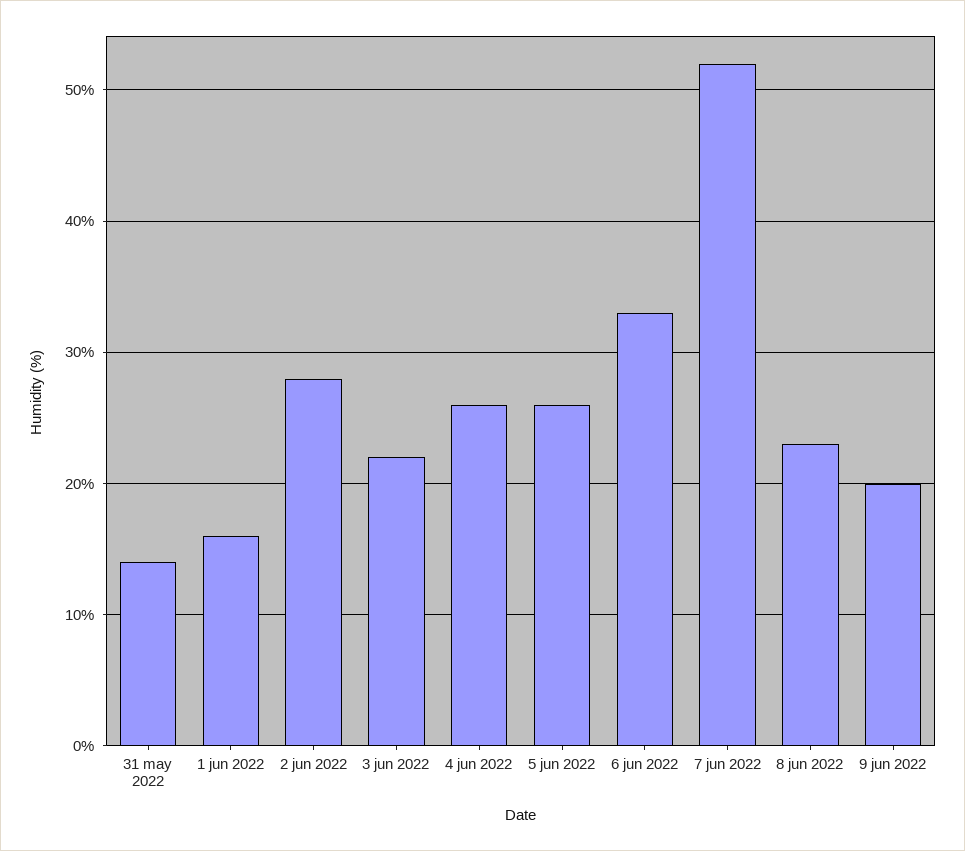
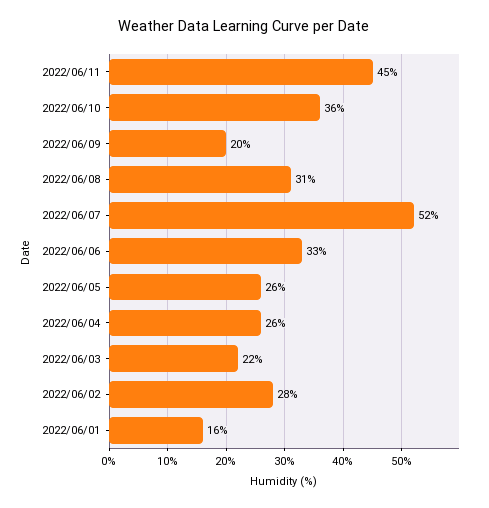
31 may 2022: 14 -> none
8 jun 2022: 23 -> 31
2022/06/11: none -> 45
2022/06/10: none -> 36

